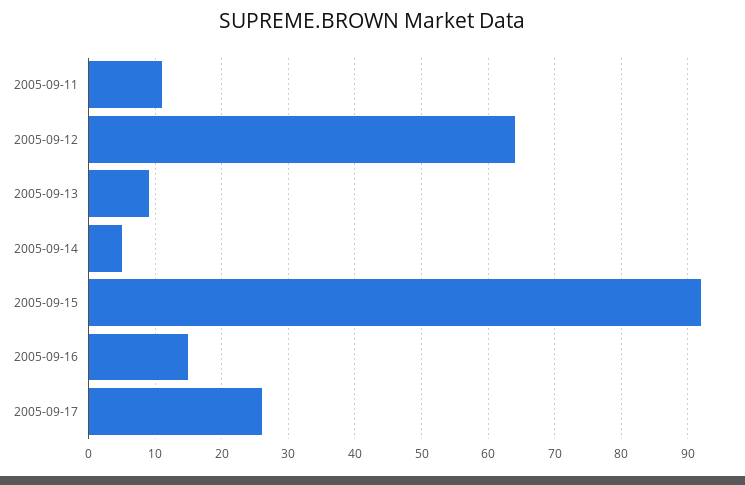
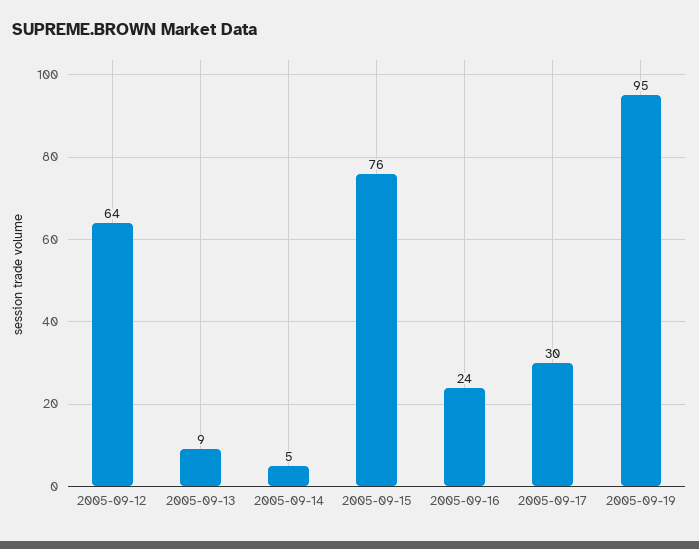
2005-09-11: 11 -> none
2005-09-15: 92 -> 76
2005-09-16: 15 -> 24
2005-09-17: 26 -> 30
2005-09-19: none -> 95

